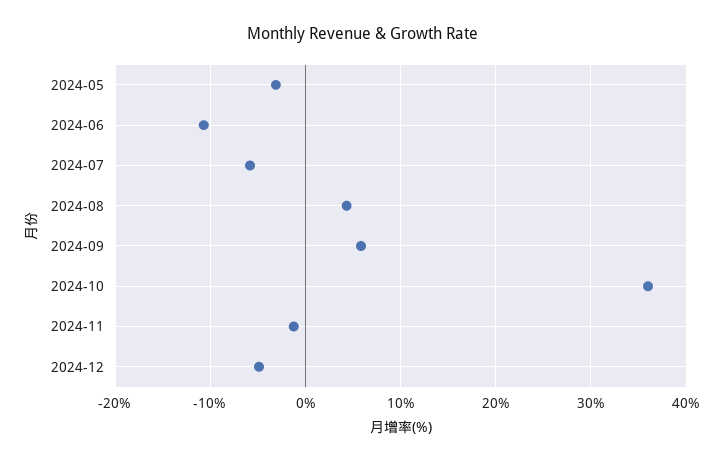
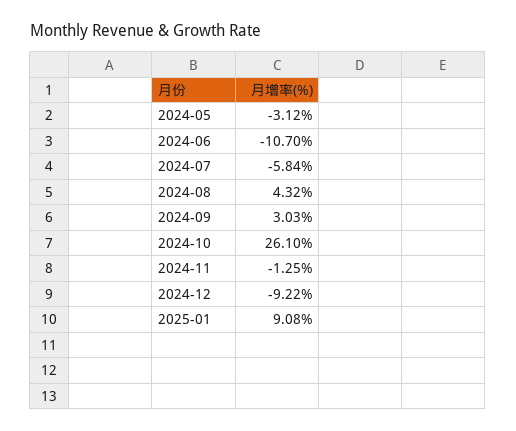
2024-09: 6 -> 3.03
2024-10: 36 -> 26.1
2024-12: -5 -> -9.22
2025-01: none -> 9.08

